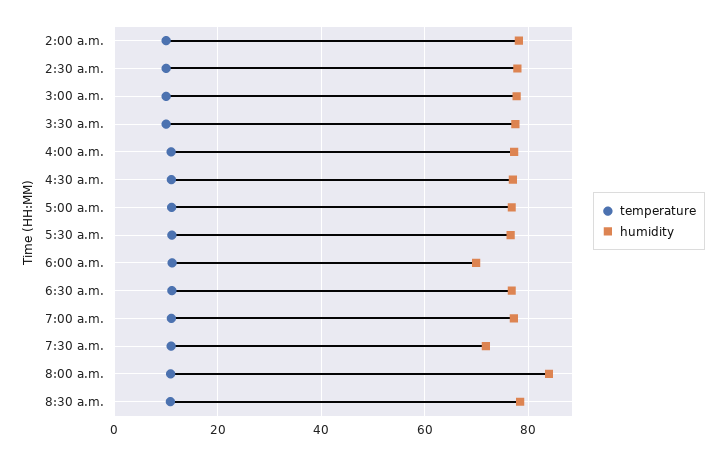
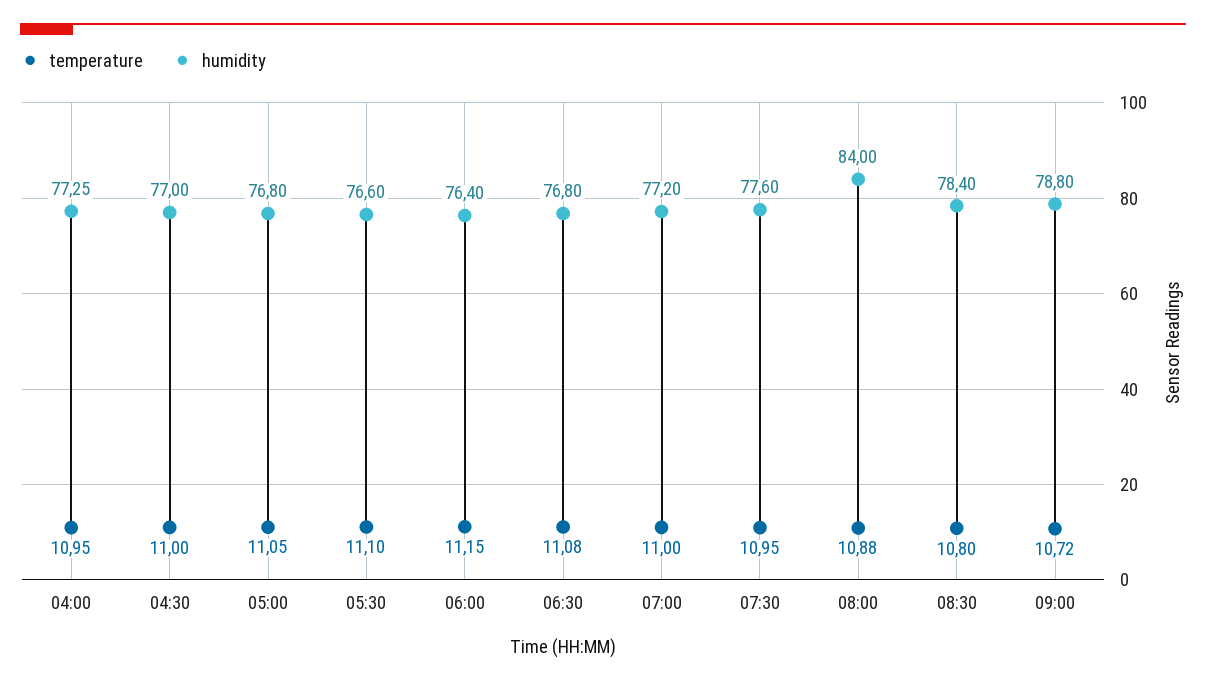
temperature, 2:00 a.m.: 10 -> none
humidity, 2:00 a.m.: 78 -> none
temperature, 2:30 a.m.: 10 -> none
humidity, 2:30 a.m.: 78 -> none
temperature, 3:00 a.m.: 10 -> none
humidity, 3:00 a.m.: 78 -> none
temperature, 3:30 a.m.: 10 -> none
humidity, 3:30 a.m.: 78 -> none
humidity, 6:00 a.m.: 70 -> 76.4
humidity, 7:30 a.m.: 72 -> 77.6
temperature, 09:00: none -> 10.72
humidity, 09:00: none -> 78.8

